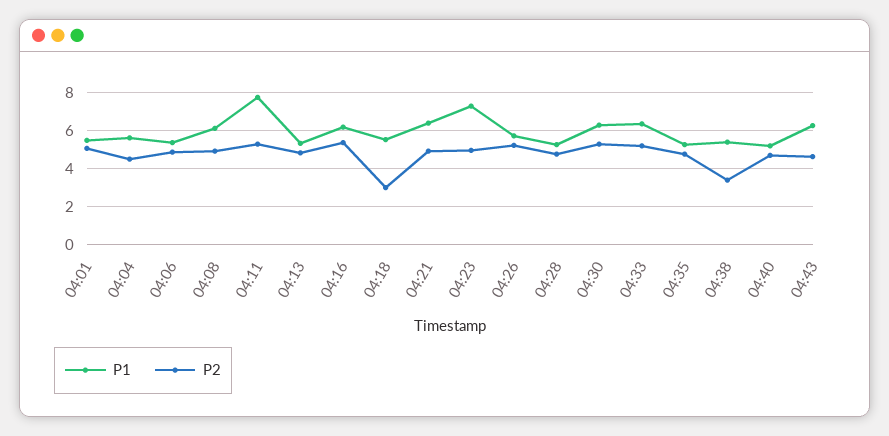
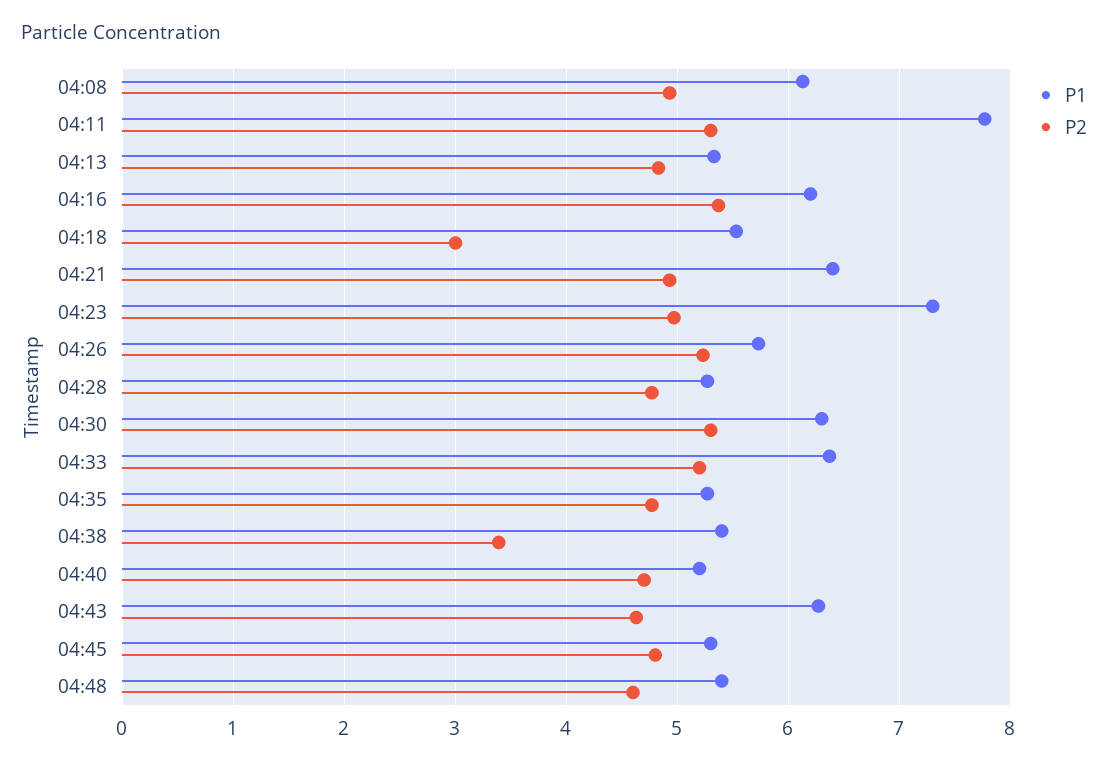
P1, 04:01: 5.5 -> none
P2, 04:01: 5 -> none
P1, 04:04: 5.5 -> none
P2, 04:04: 4.5 -> none
P1, 04:06: 5.5 -> none
P2, 04:06: 5 -> none
P1, 04:45: none -> 5.3
P2, 04:45: none -> 4.8
P1, 04:48: none -> 5.4
P2, 04:48: none -> 4.6

